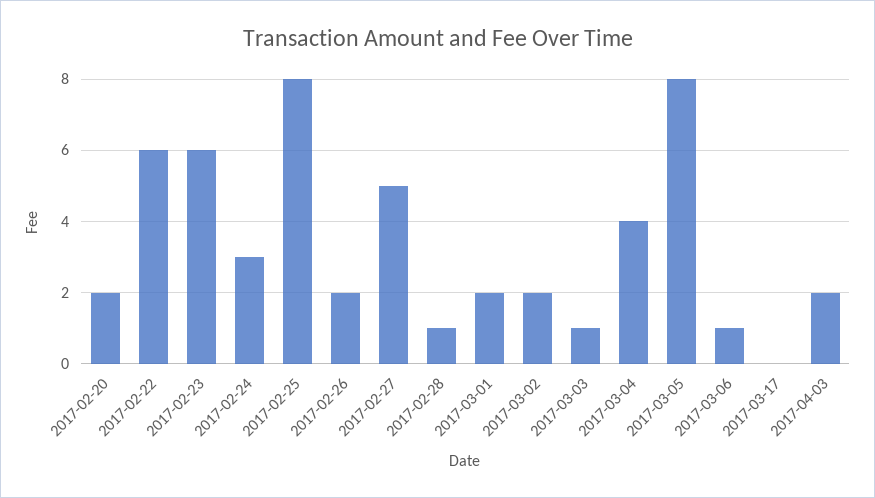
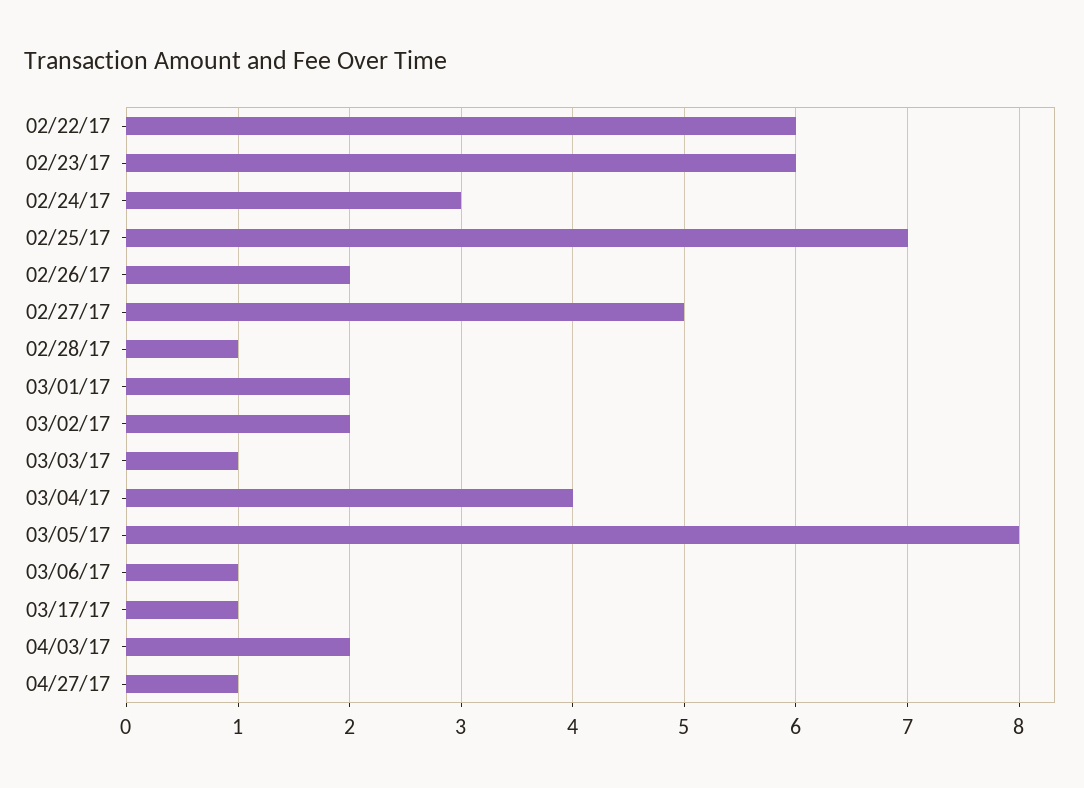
2017-02-20: 2 -> none
2017-02-25: 8 -> 7
2017-03-17: 0 -> 1
04/27/17: none -> 1

